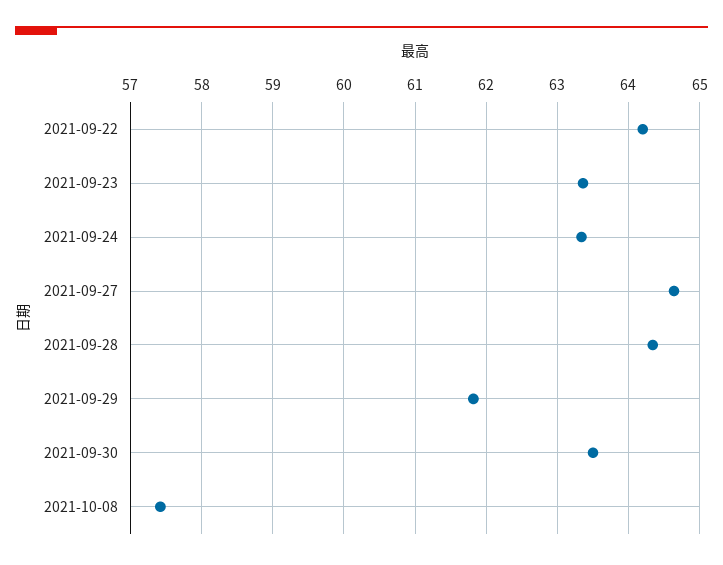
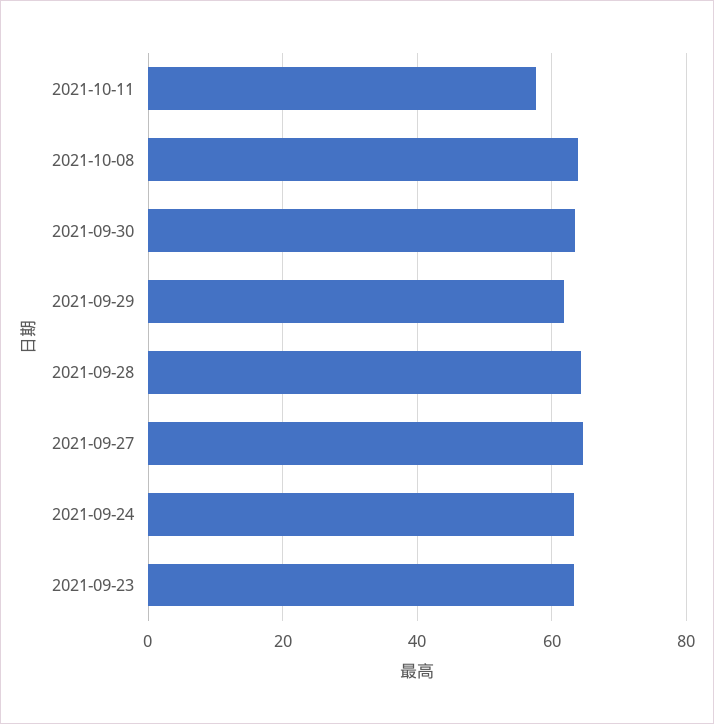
2021-09-22: 64.2 -> none
2021-10-08: 57.4 -> 64
2021-10-11: none -> 58

